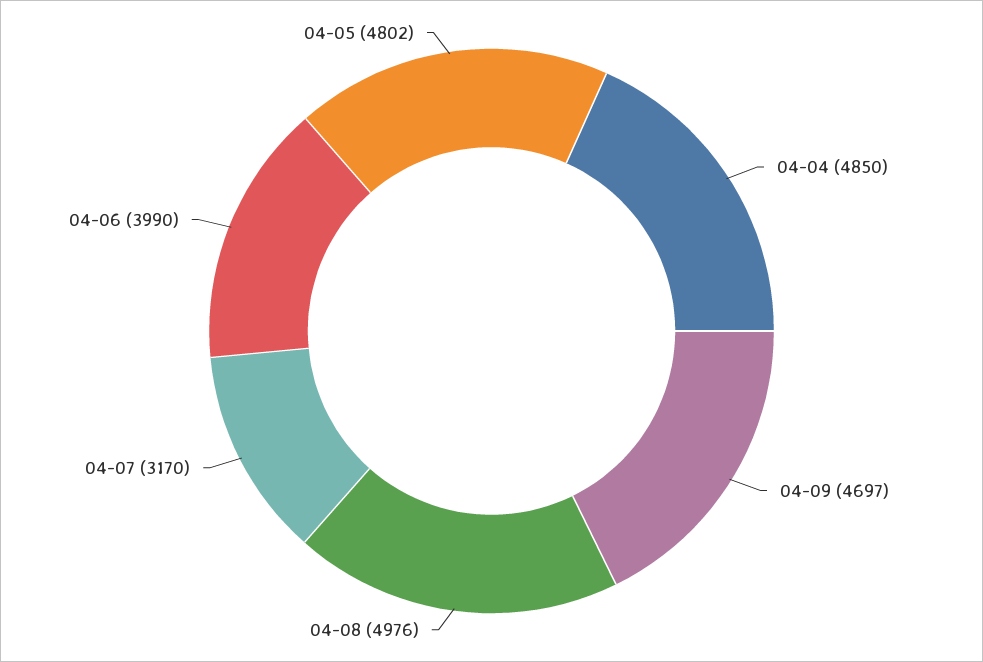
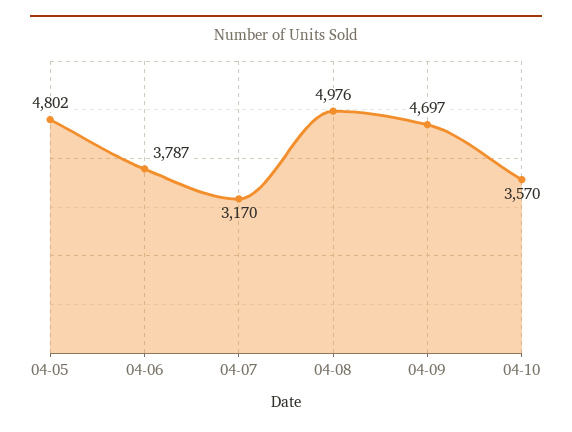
04-04: 4850 -> none
04-06: 3990 -> 3787
04-10: none -> 3570

